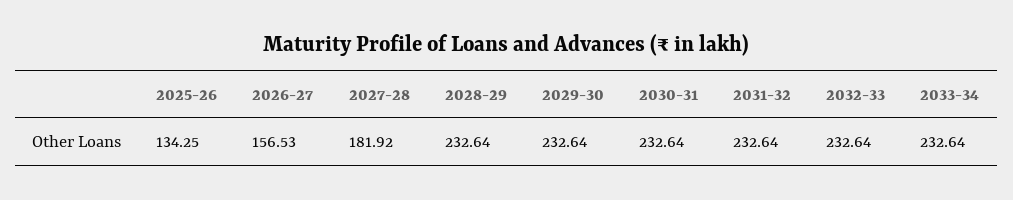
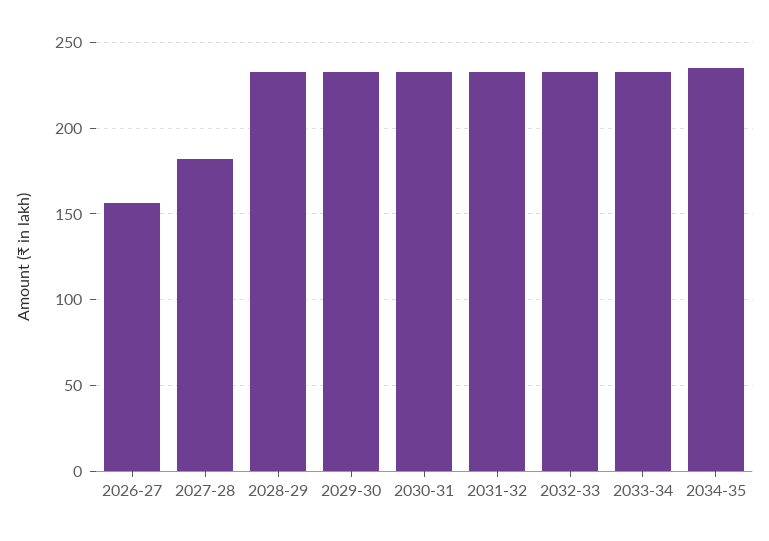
2025-26: 134.25 -> none
2034-35: none -> 235

